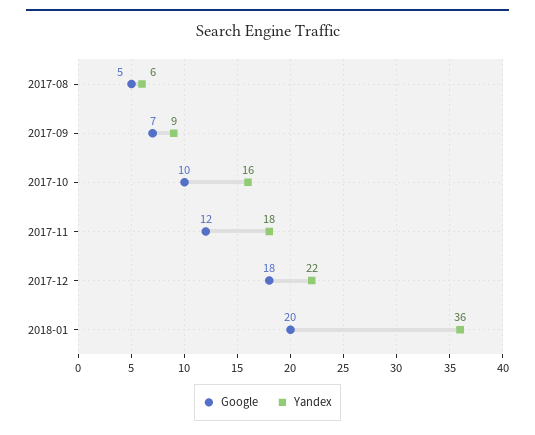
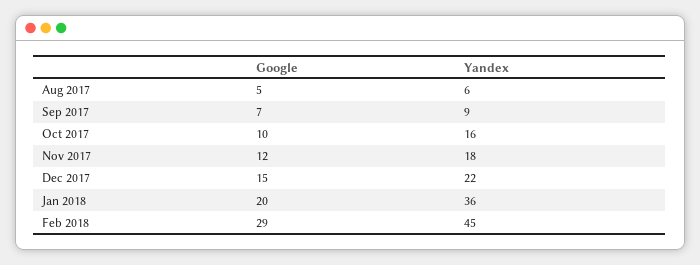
Google, 2017-12: 18 -> 15
Google, Feb 2018: none -> 29
Yandex, Feb 2018: none -> 45

